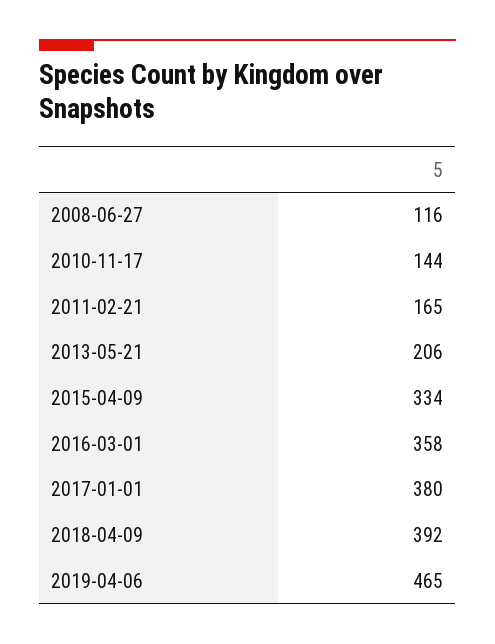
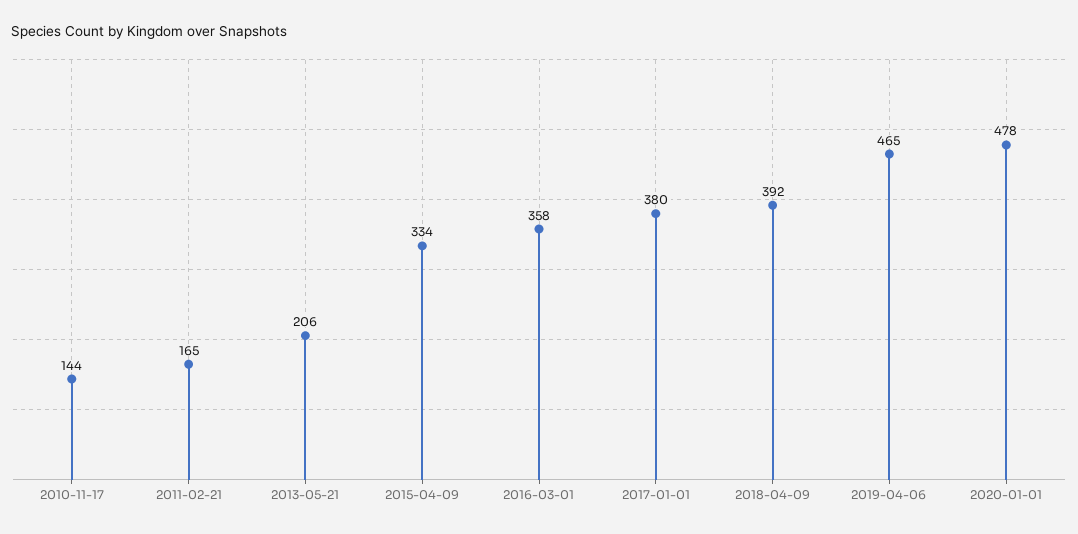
2008-06-27: 116 -> none
2020-01-01: none -> 478

